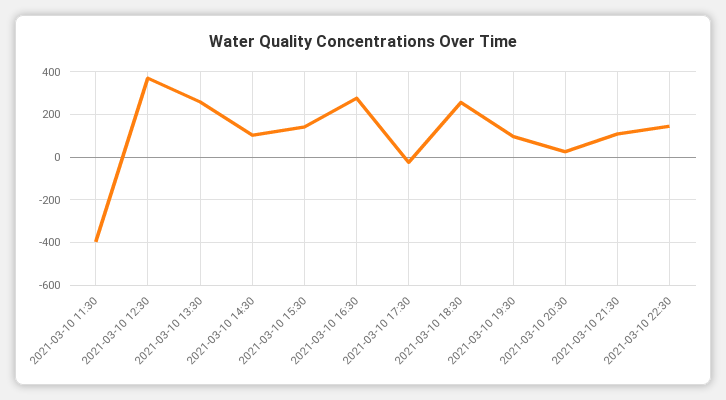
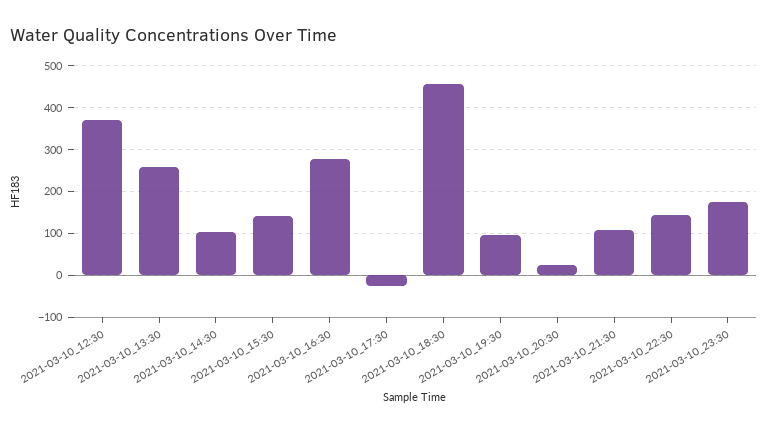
2021-03-10 11:30: -400 -> none
2021-03-10 18:30: 250 -> 460
2021-03-10_23:30: none -> 180

